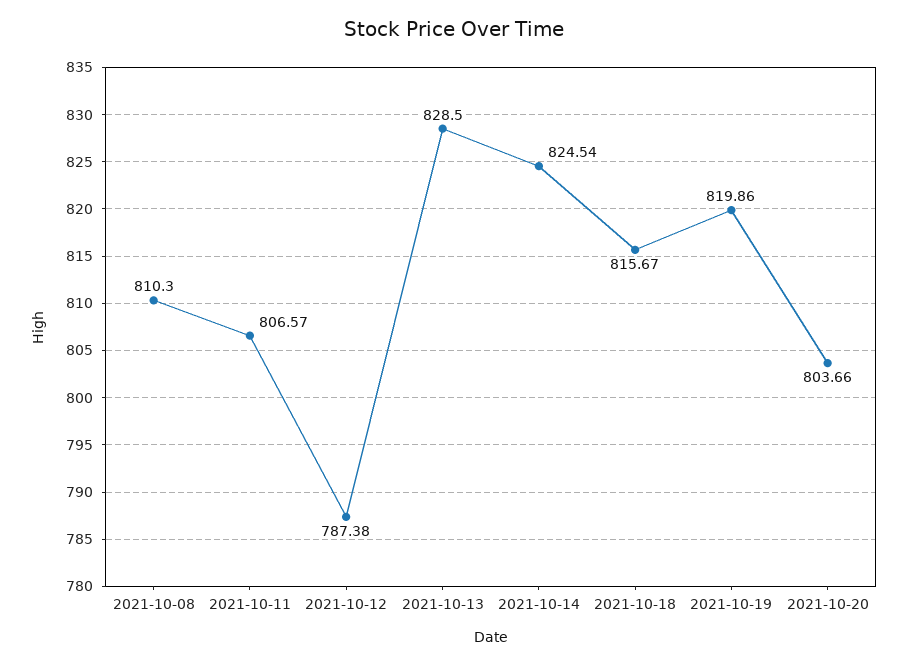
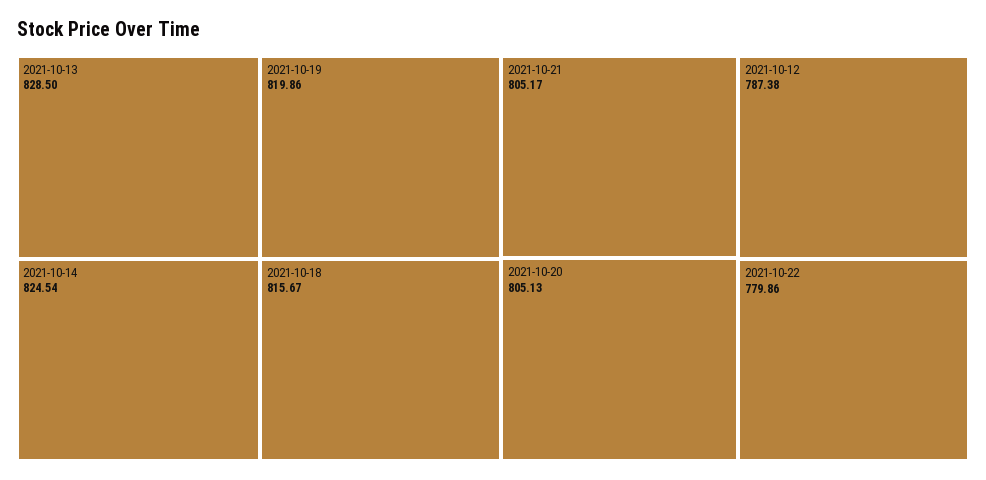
2021-10-08: 810.3 -> none
2021-10-11: 806.57 -> none
2021-10-20: 803.66 -> 805.13
2021-10-21: none -> 805.17
2021-10-22: none -> 779.86

